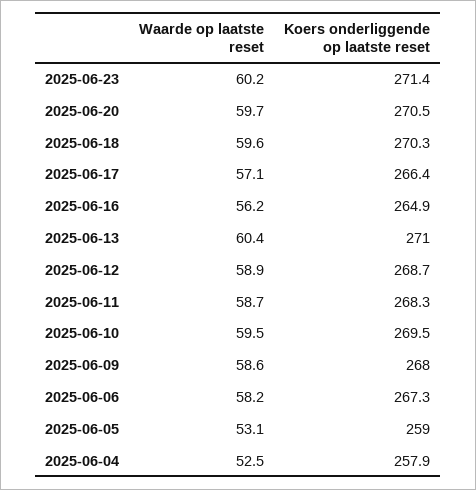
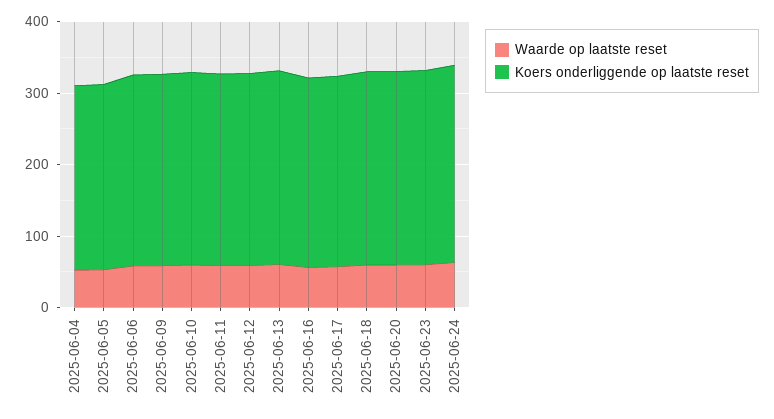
Waarde op laatste reset, 2025-06-24: none -> 60
Koers onderliggende op laatste reset, 2025-06-24: none -> 280

